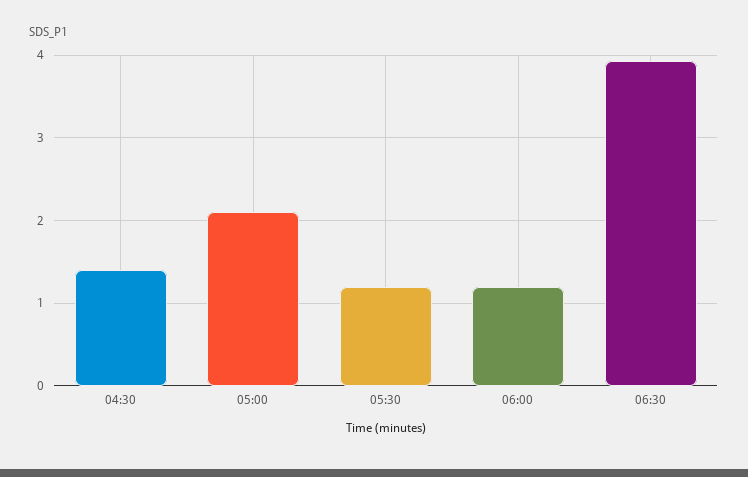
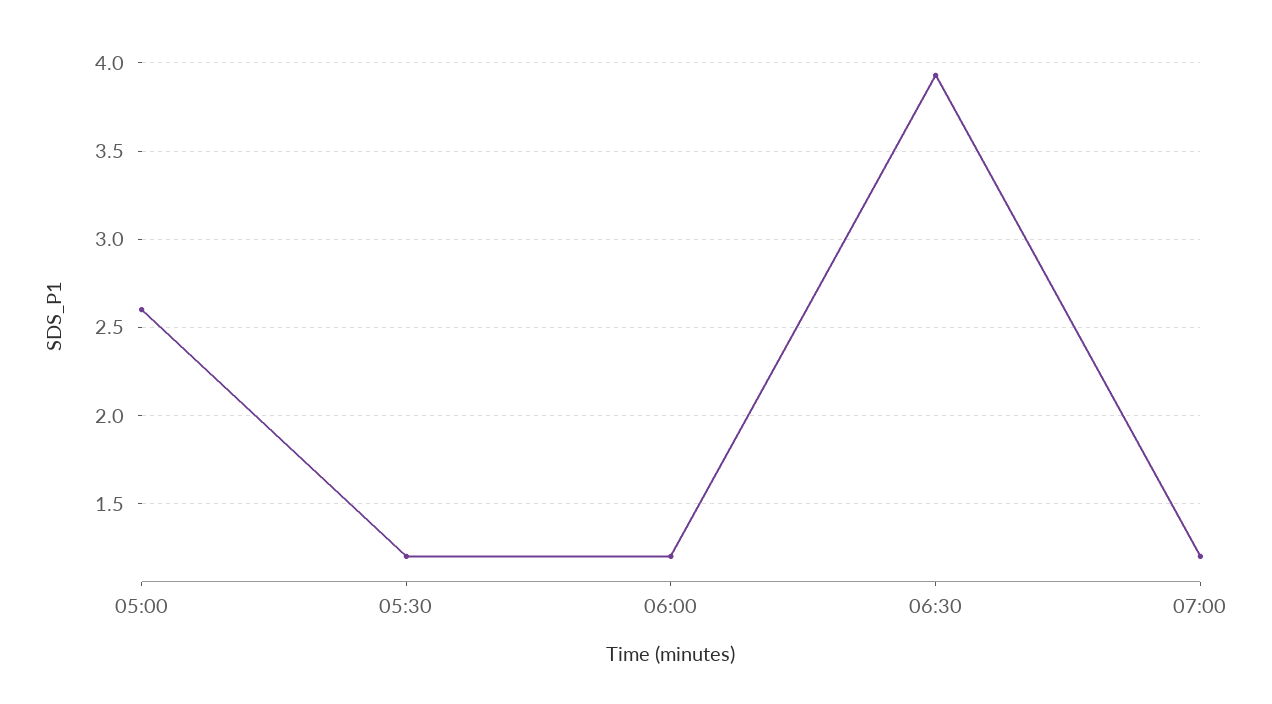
04:30: 1.4 -> none
05:00: 2.1 -> 2.6
07:00: none -> 1.2

